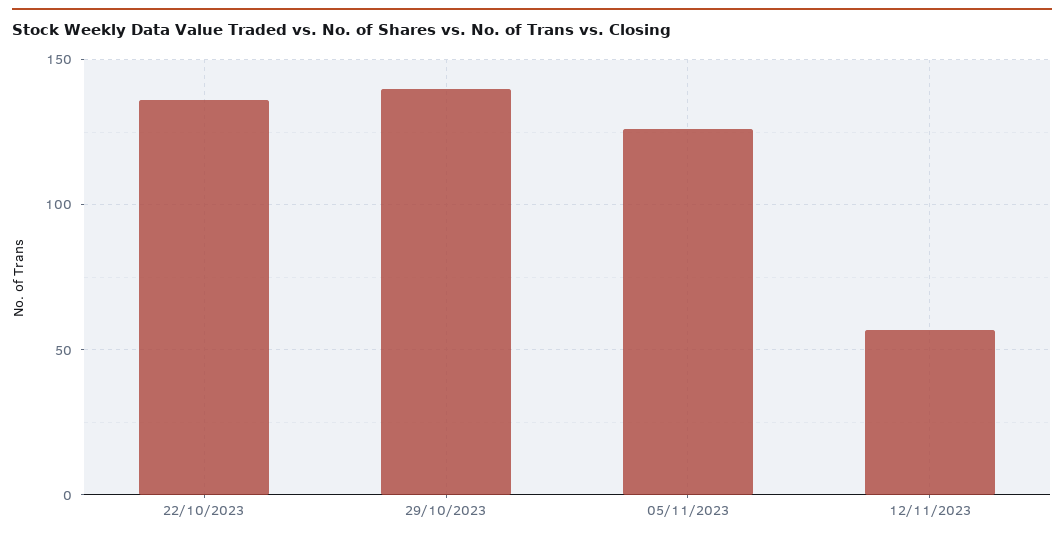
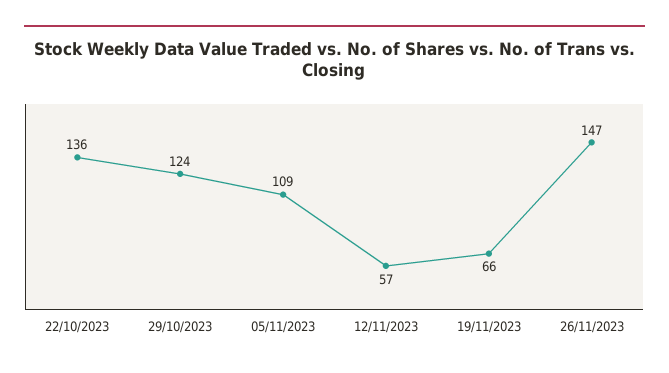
29/10/2023: 140 -> 124
05/11/2023: 125 -> 109
19/11/2023: none -> 66
26/11/2023: none -> 147

